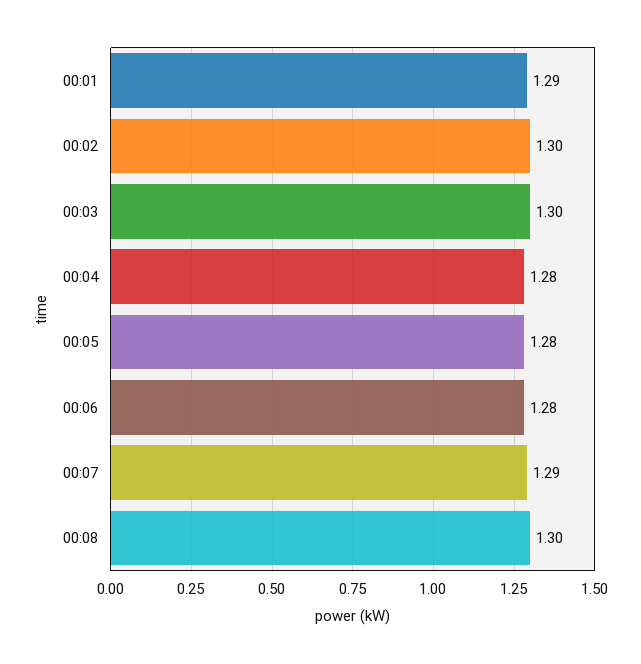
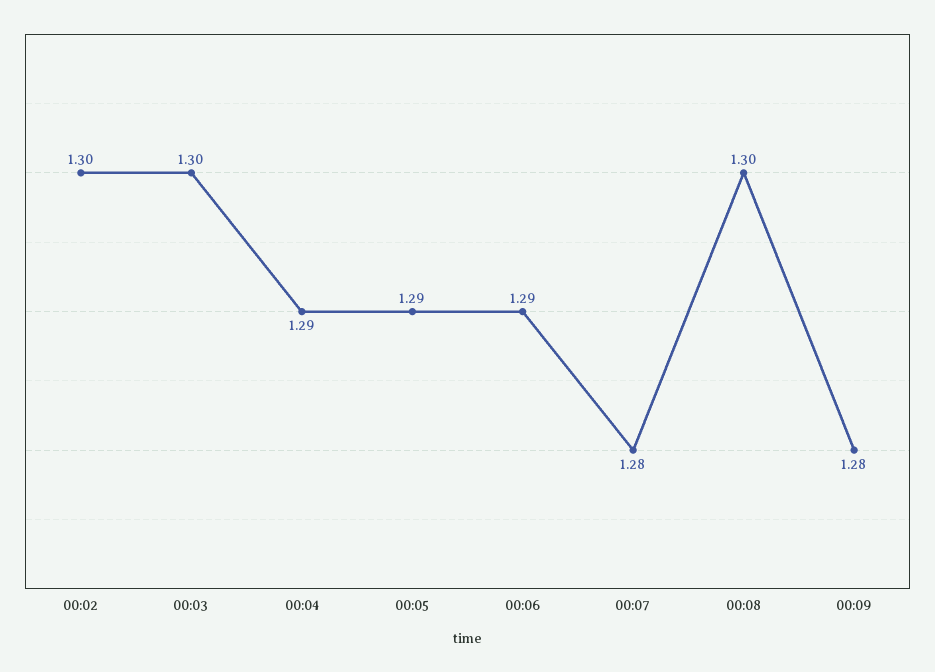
00:01: 1.29 -> none
00:04: 1.28 -> 1.29
00:05: 1.28 -> 1.29
00:06: 1.28 -> 1.29
00:07: 1.29 -> 1.28
00:09: none -> 1.28

